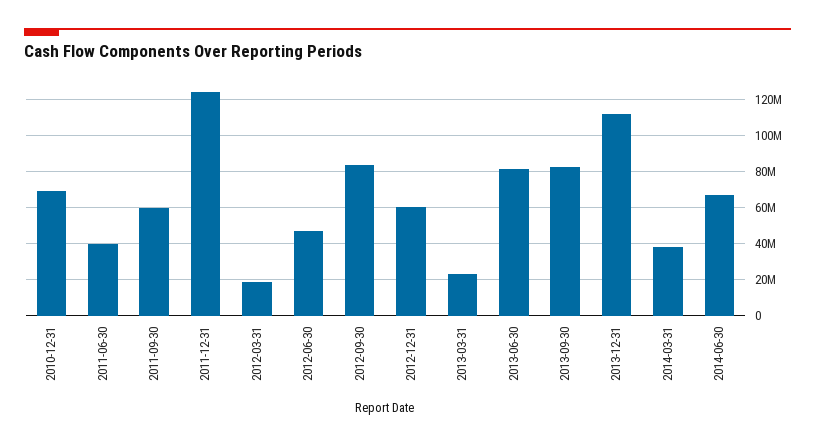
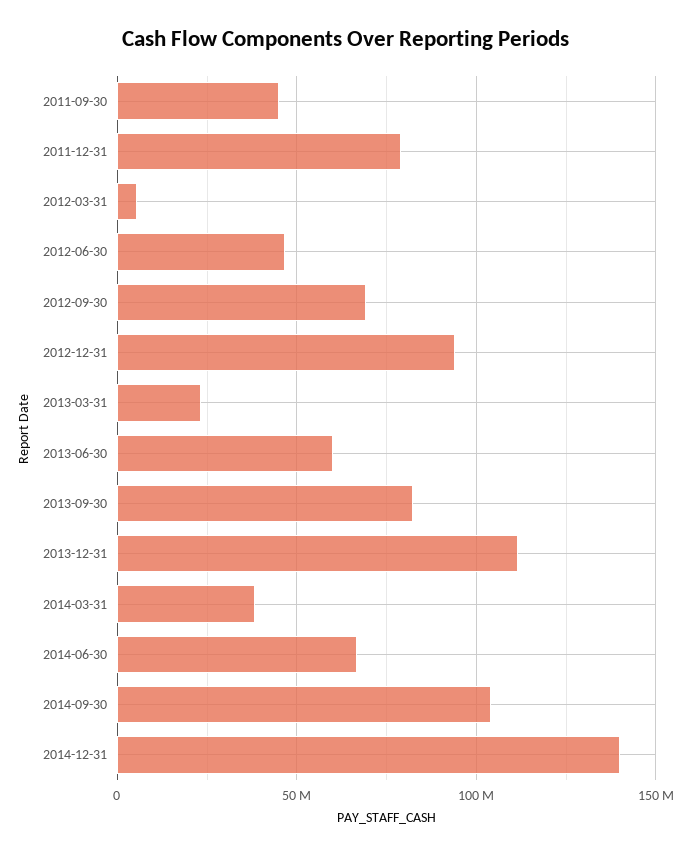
2010-12-31: 70000000 -> none
2011-06-30: 40000000 -> none
2011-09-30: 60000000 -> 45000000
2011-12-31: 125000000 -> 80000000
2012-03-31: 20000000 -> 5000000
2012-09-30: 85000000 -> 70000000
2012-12-31: 60000000 -> 95000000
2013-06-30: 80000000 -> 60000000
2014-09-30: none -> 105000000
2014-12-31: none -> 140000000

